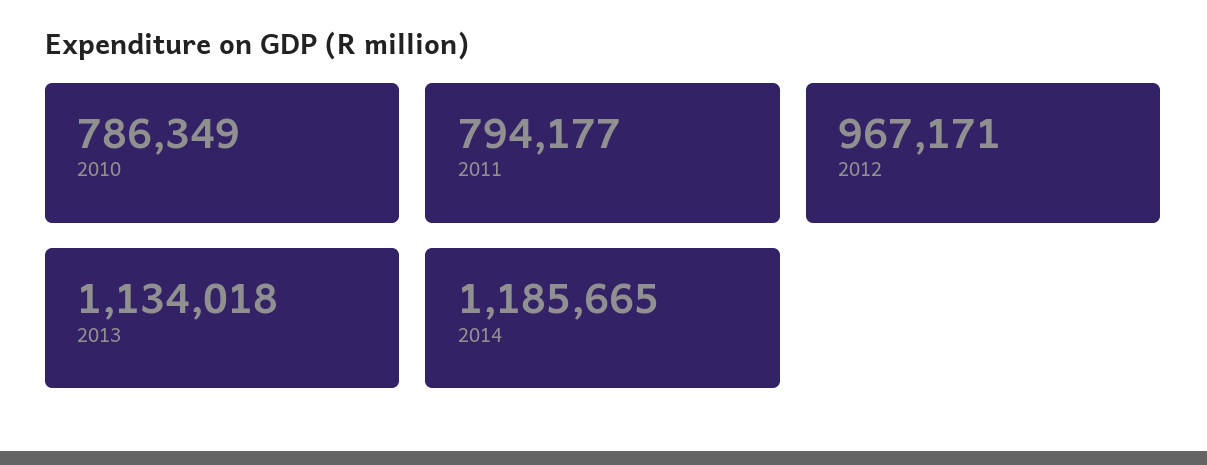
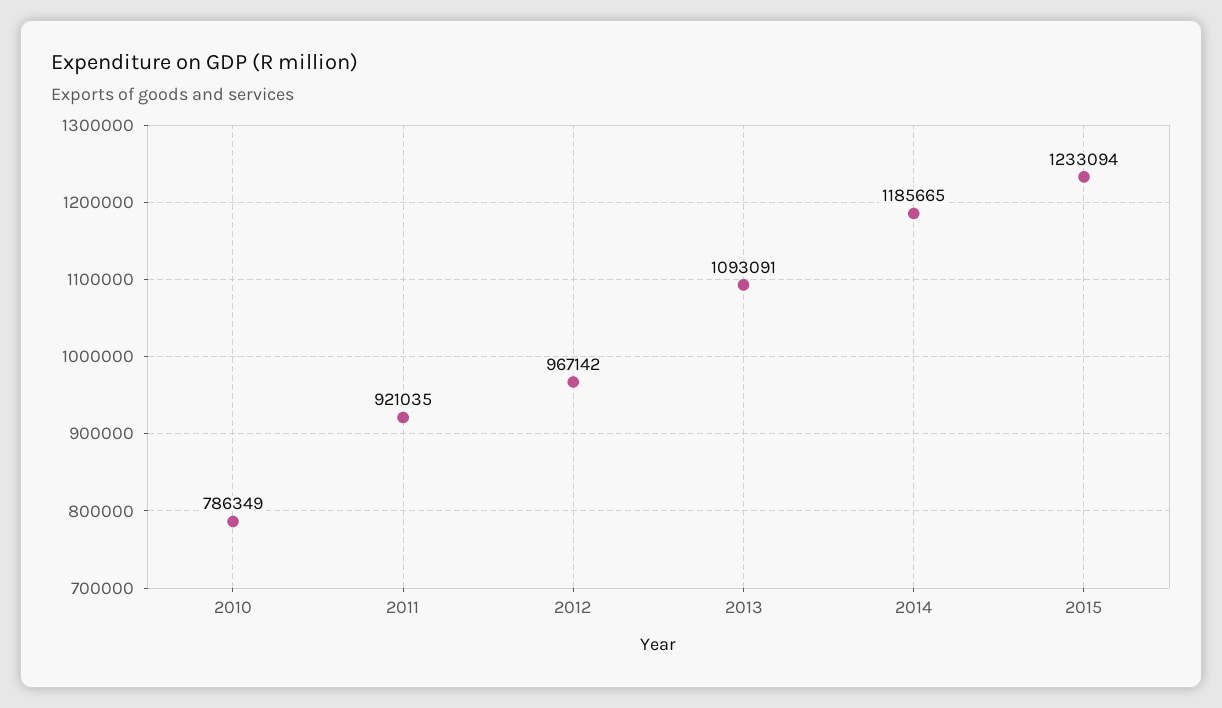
2011: 794177 -> 921035
2012: 967171 -> 967142
2013: 1134018 -> 1093091
2015: none -> 1233094

